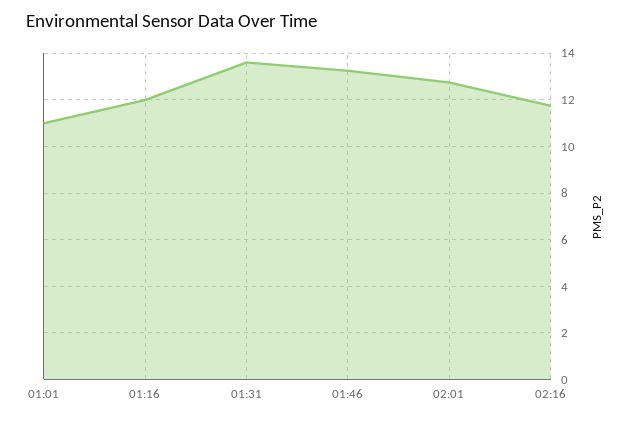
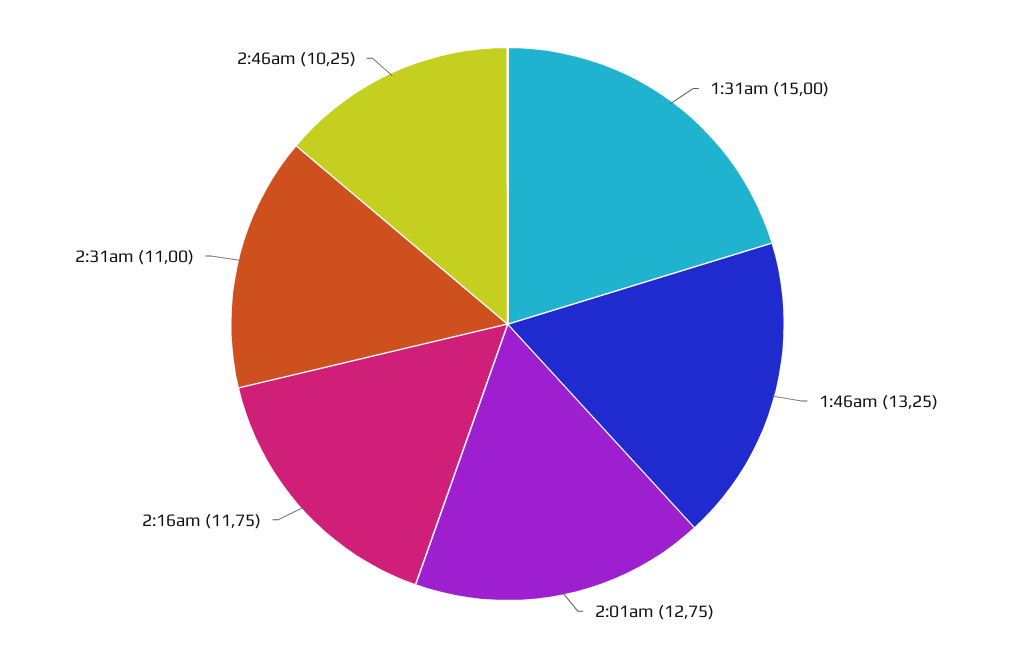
01:01: 11 -> none
01:16: 12 -> none
01:31: 13.5 -> 15
2:31am: none -> 11
2:46am: none -> 10.25

